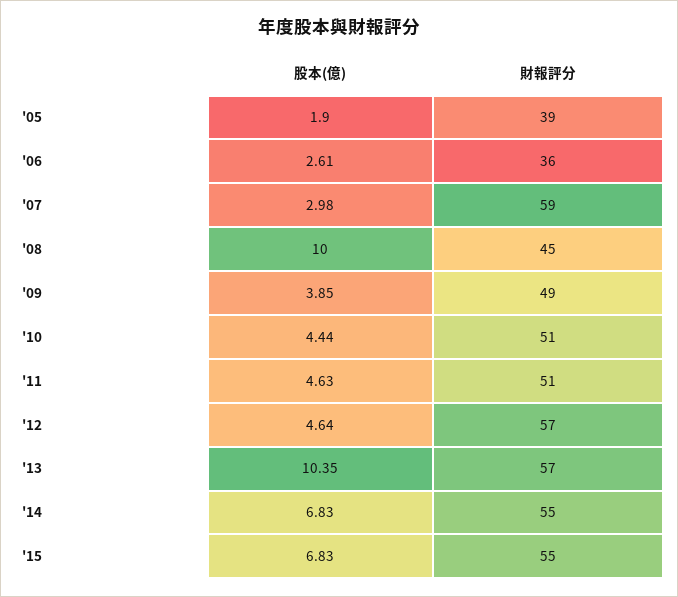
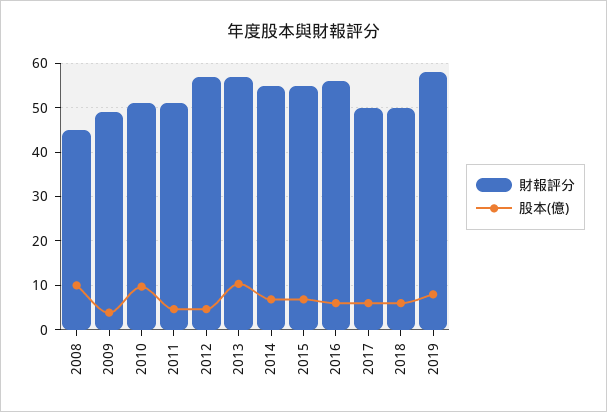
股本(億), '05: 1.9 -> none
財報評分, '05: 39 -> none
股本(億), '06: 2.61 -> none
財報評分, '06: 36 -> none
股本(億), '07: 2.98 -> none
財報評分, '07: 59 -> none
股本(億), '10: 4.44 -> 10
財報評分, 2016: none -> 56
股本(億), 2016: none -> 6
財報評分, 2017: none -> 50
股本(億), 2017: none -> 6
財報評分, 2018: none -> 50
股本(億), 2018: none -> 6
財報評分, 2019: none -> 58
股本(億), 2019: none -> 8

